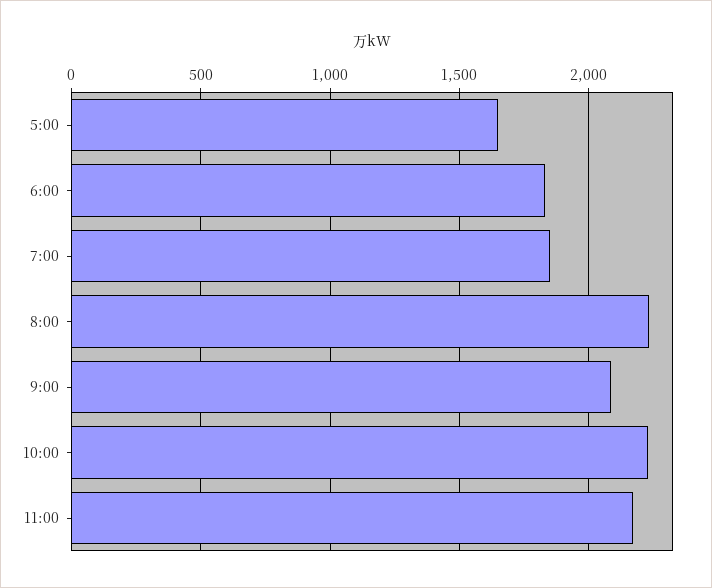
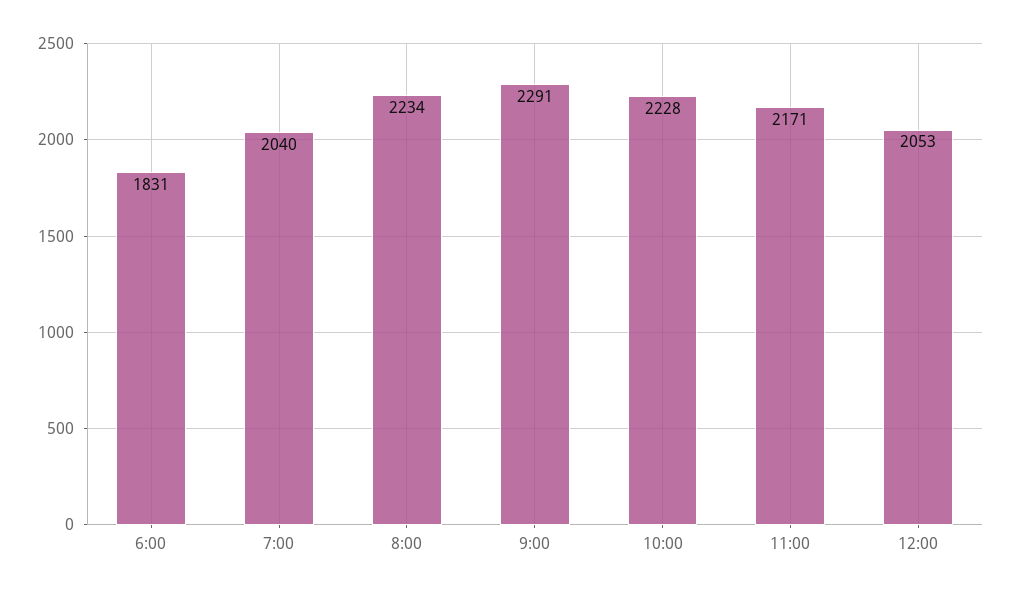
5:00: 1650 -> none
7:00: 1850 -> 2040
9:00: 2100 -> 2291
12:00: none -> 2053

